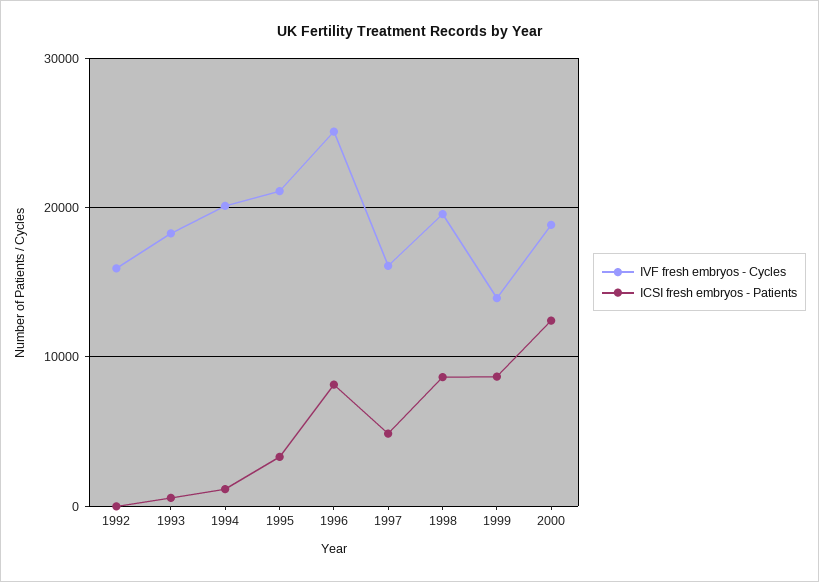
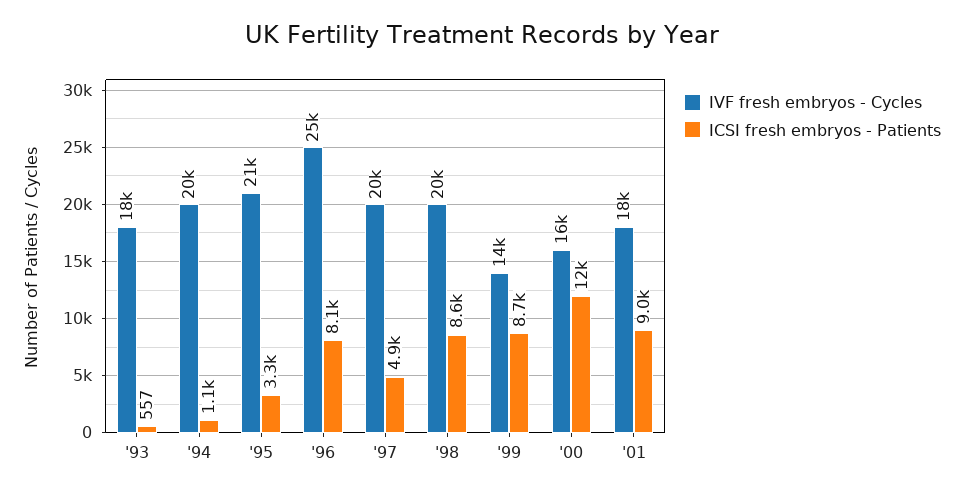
IVF fresh embryos - Cycles, 1992: 16000 -> none
ICSI fresh embryos - Patients, 1992: 0 -> none
IVF fresh embryos - Cycles, 1997: 16000 -> 20000
IVF fresh embryos - Cycles, 2000: 19000 -> 16000
IVF fresh embryos - Cycles, '01: none -> 18000
ICSI fresh embryos - Patients, '01: none -> 9000

